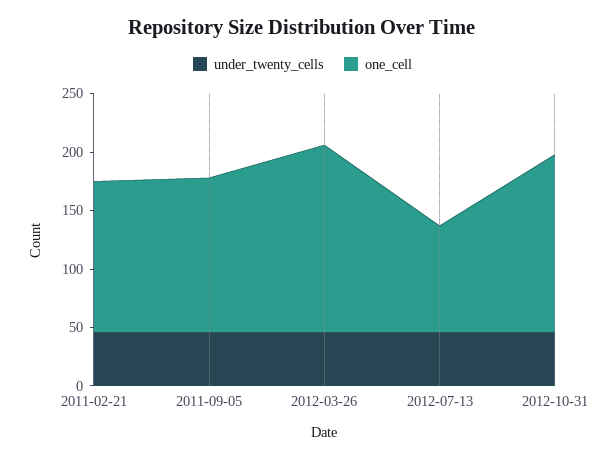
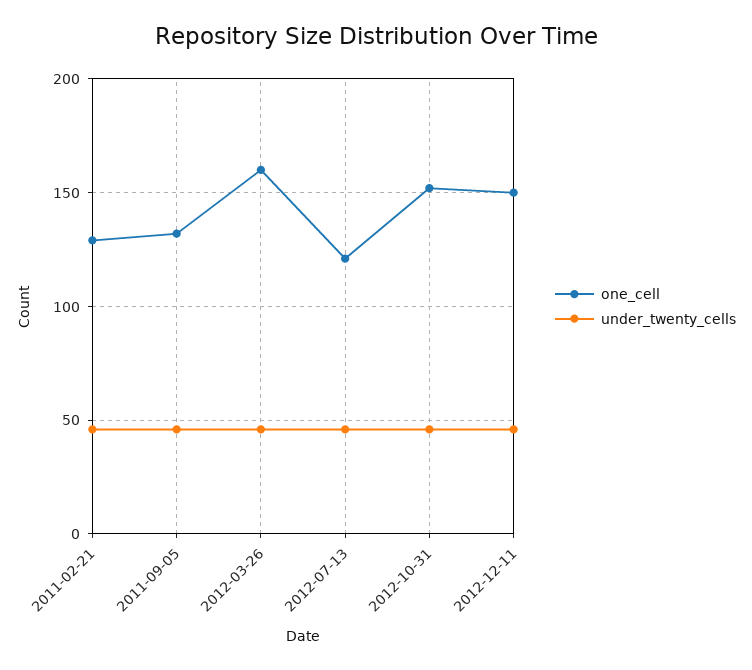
one_cell, 2012-07-13: 90 -> 120
one_cell, 2012-12-11: none -> 150
under_twenty_cells, 2012-12-11: none -> 45

